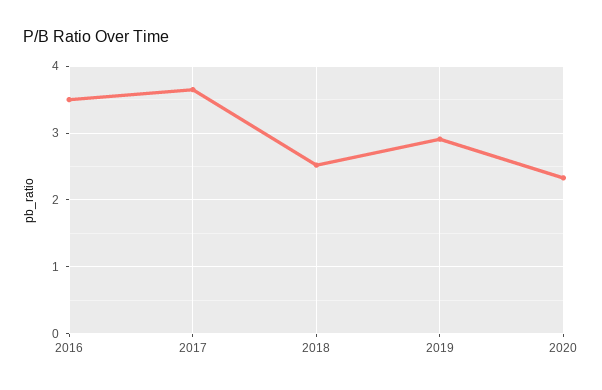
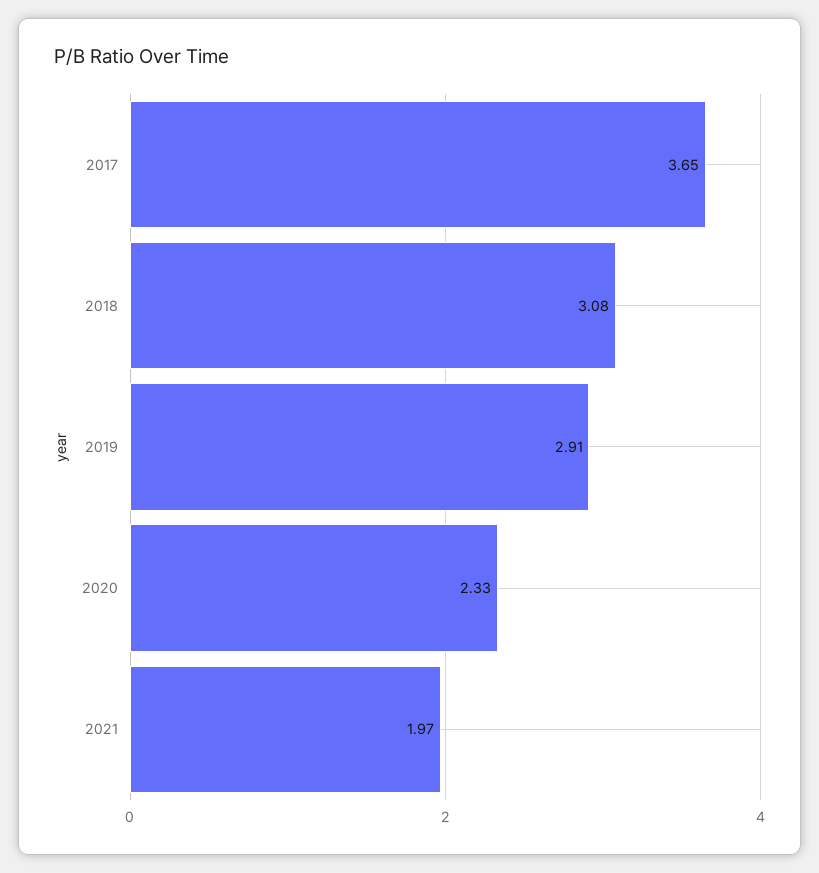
2016: 3.5 -> none
2018: 2.5 -> 3.08
2021: none -> 1.97

